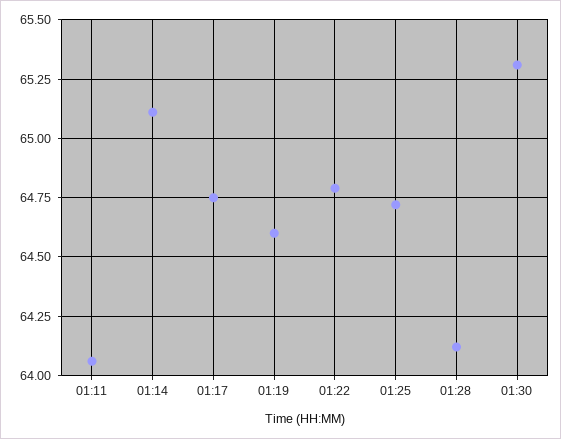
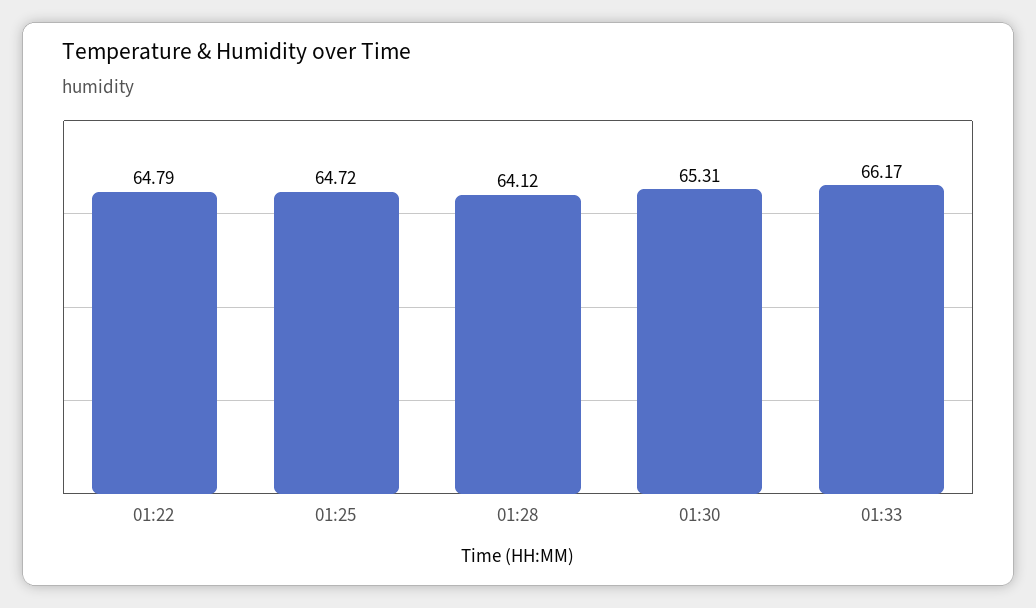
01:11: 64.05 -> none
01:14: 65.1 -> none
01:17: 64.75 -> none
01:19: 64.6 -> none
01:33: none -> 66.17

